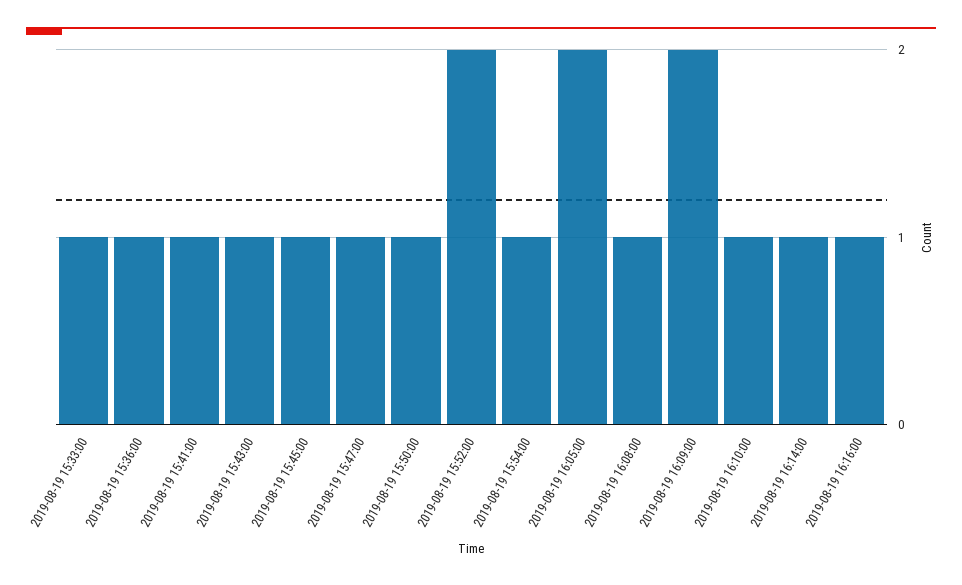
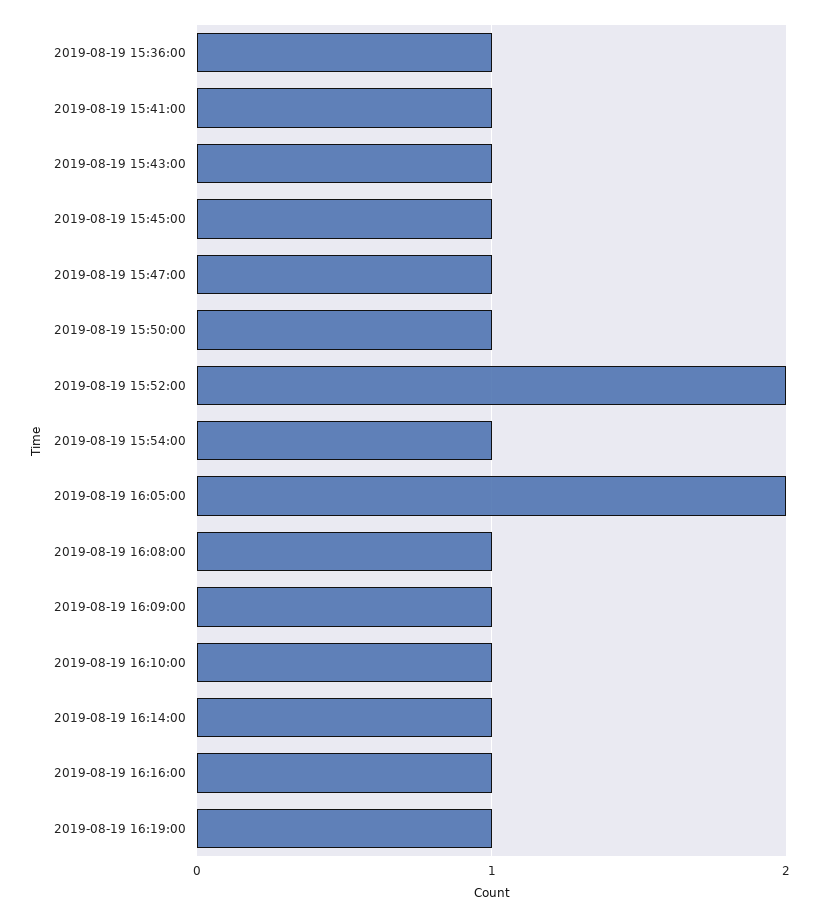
2019-08-19 15:33:00: 1 -> none
2019-08-19 16:09:00: 2 -> 1
2019-08-19 16:19:00: none -> 1

